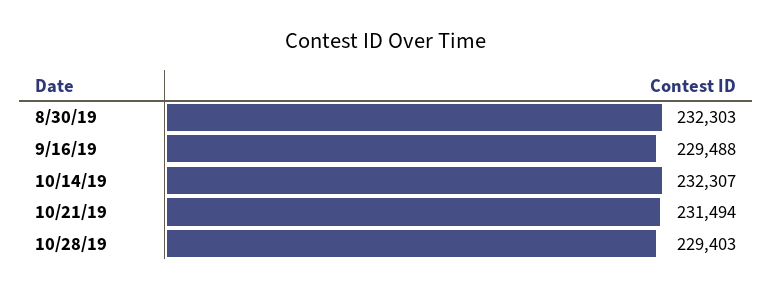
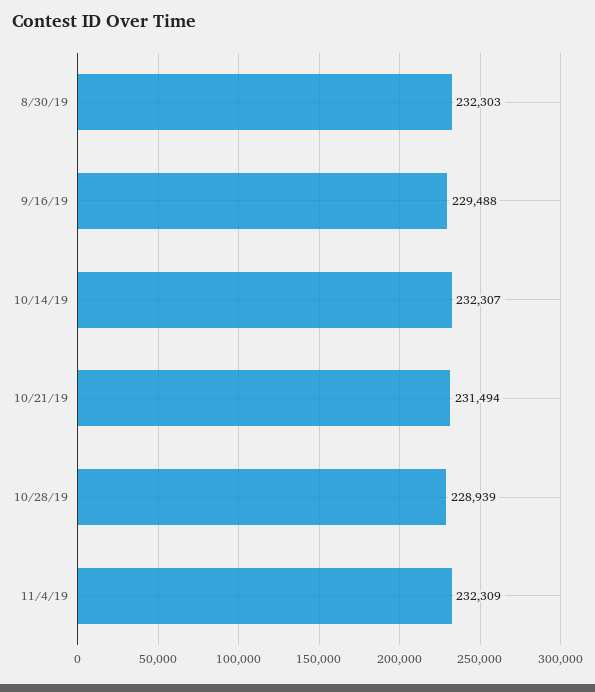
10/28/19: 229403 -> 228939
11/4/19: none -> 232309

